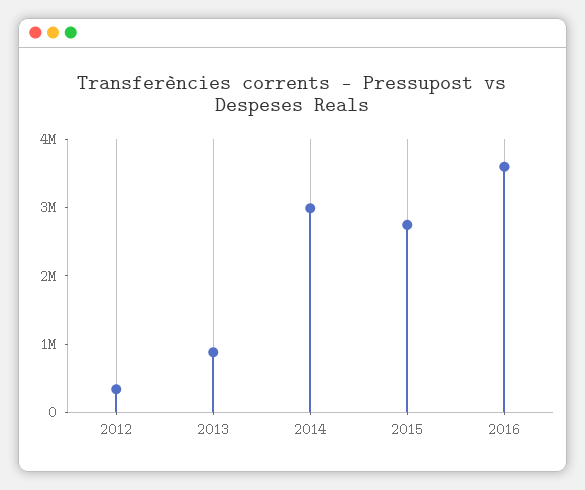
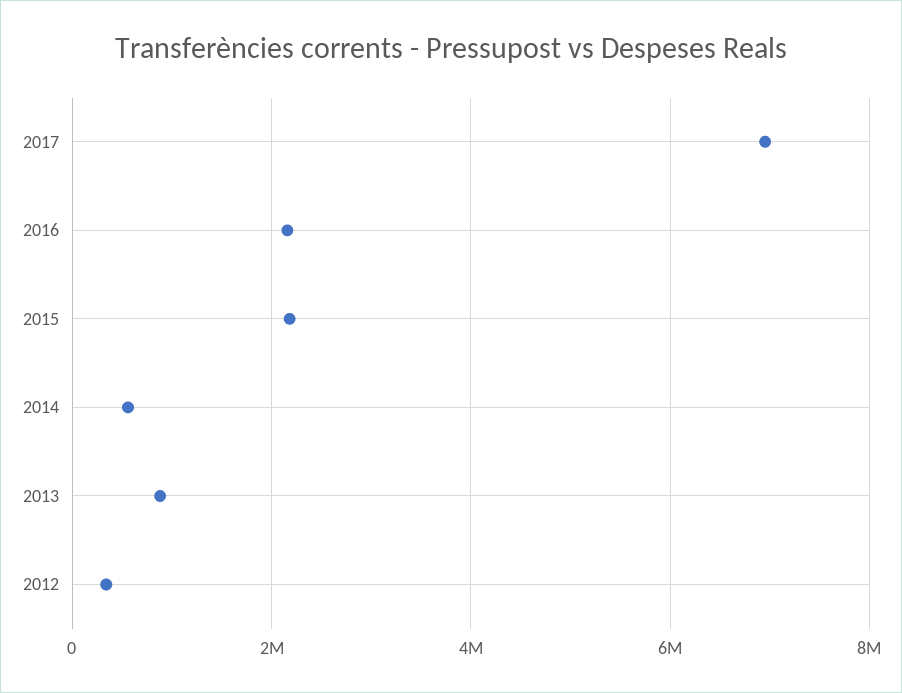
2014: 3000000 -> 600000
2015: 2800000 -> 2200000
2016: 3600000 -> 2200000
2017: none -> 7000000

